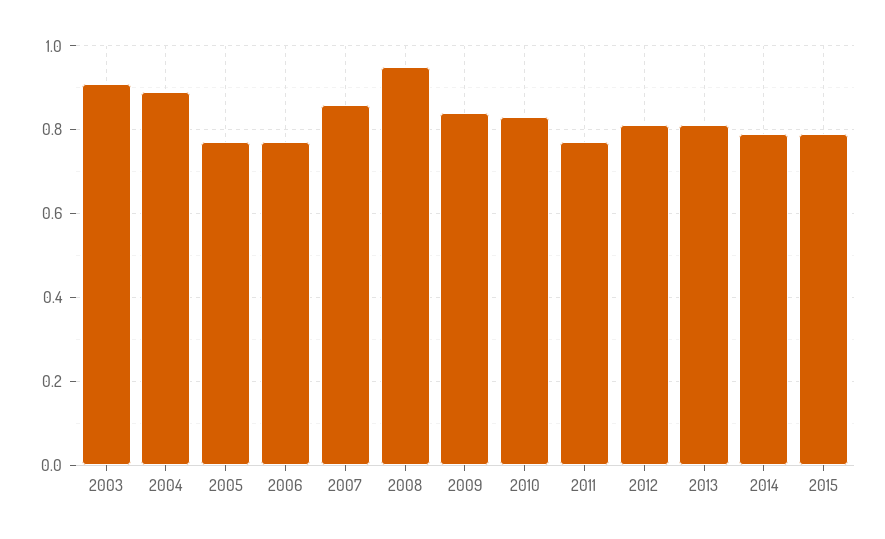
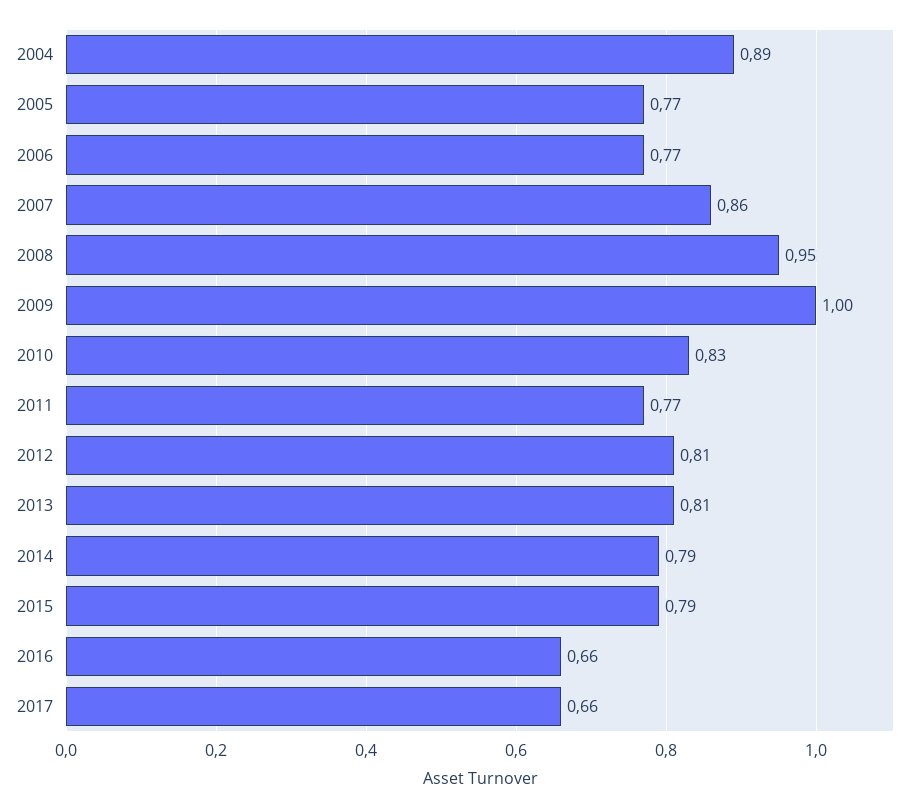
2003: 0.9 -> none
2009: 0.85 -> 1
2016: none -> 0.66
2017: none -> 0.66

